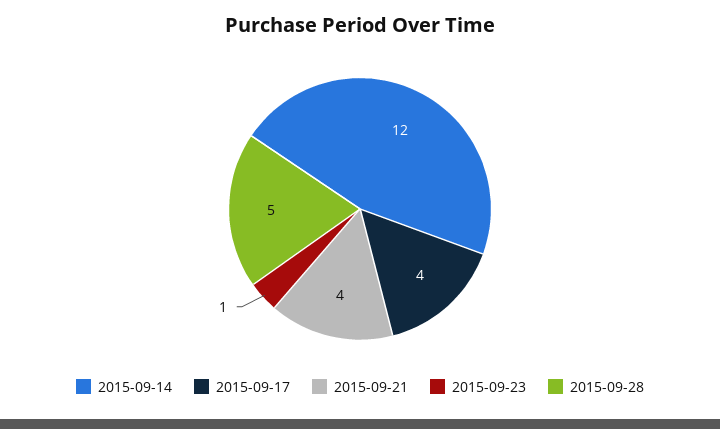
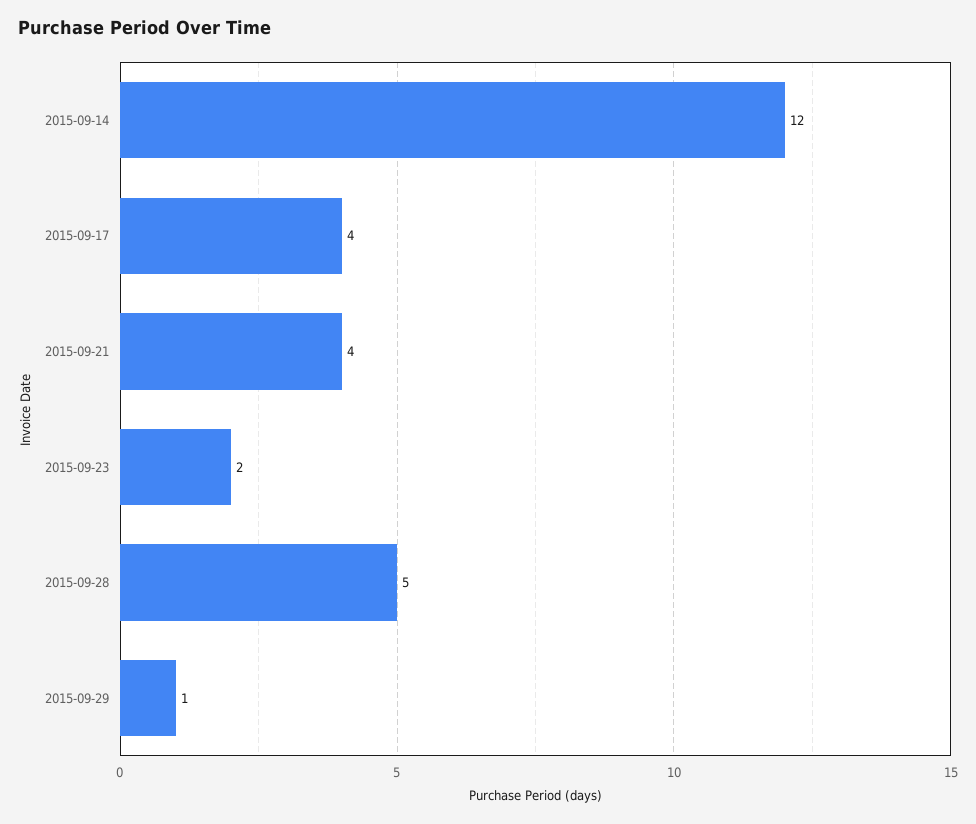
2015-09-23: 1 -> 2
2015-09-29: none -> 1

